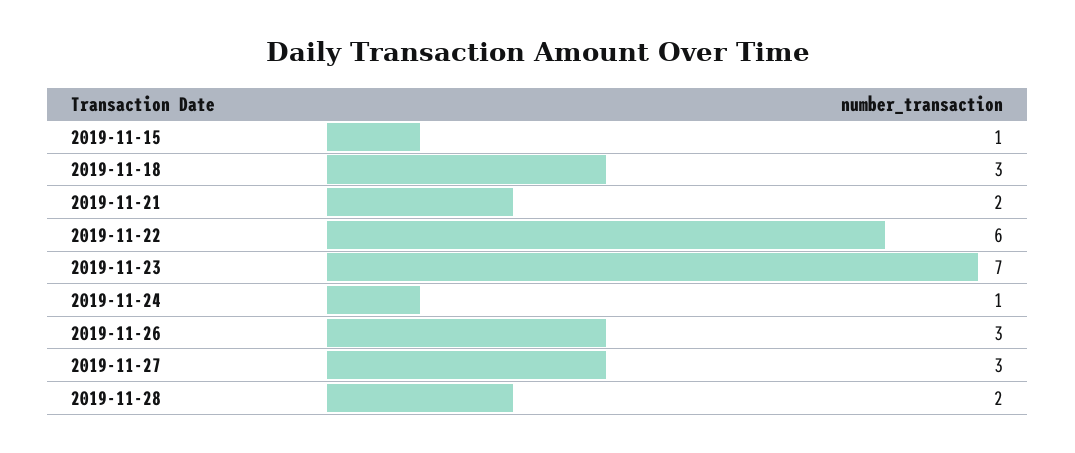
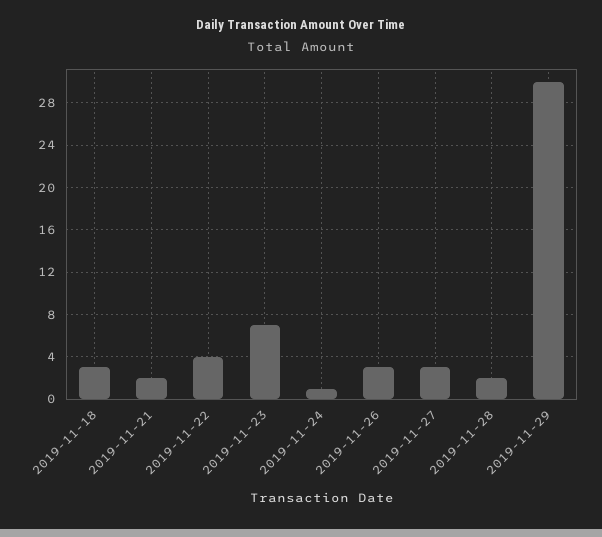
2019-11-15: 1 -> none
2019-11-22: 6 -> 4
2019-11-29: none -> 30

